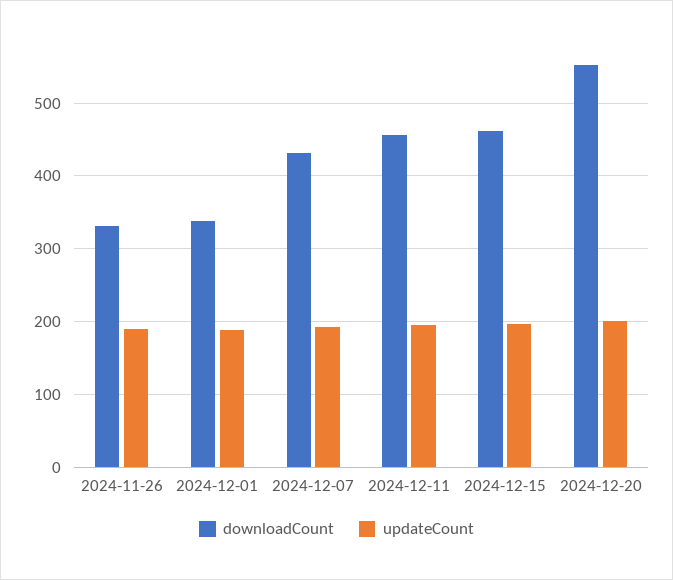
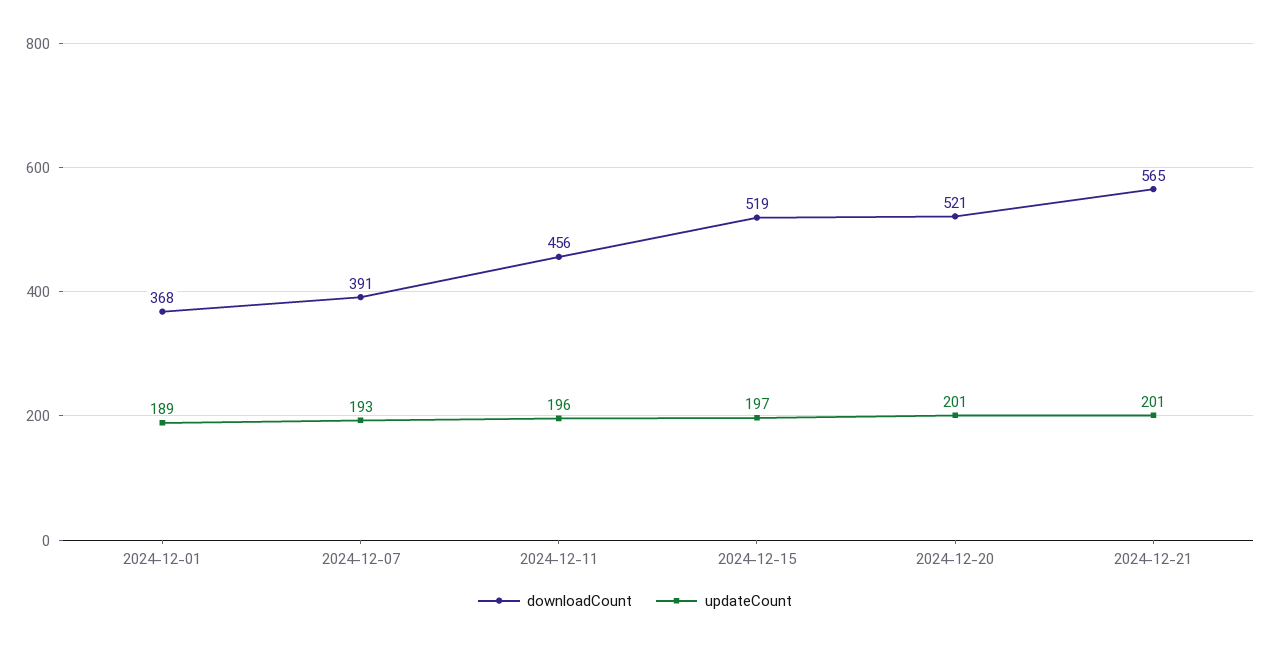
downloadCount, 2024-11-26: 330 -> none
updateCount, 2024-11-26: 190 -> none
downloadCount, 2024-12-01: 340 -> 368
downloadCount, 2024-12-07: 430 -> 391
downloadCount, 2024-12-15: 460 -> 519
downloadCount, 2024-12-20: 550 -> 521
downloadCount, 2024-12-21: none -> 565
updateCount, 2024-12-21: none -> 201

